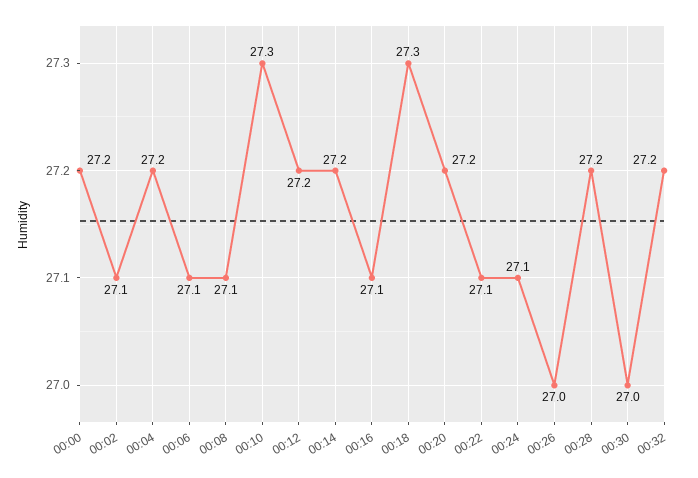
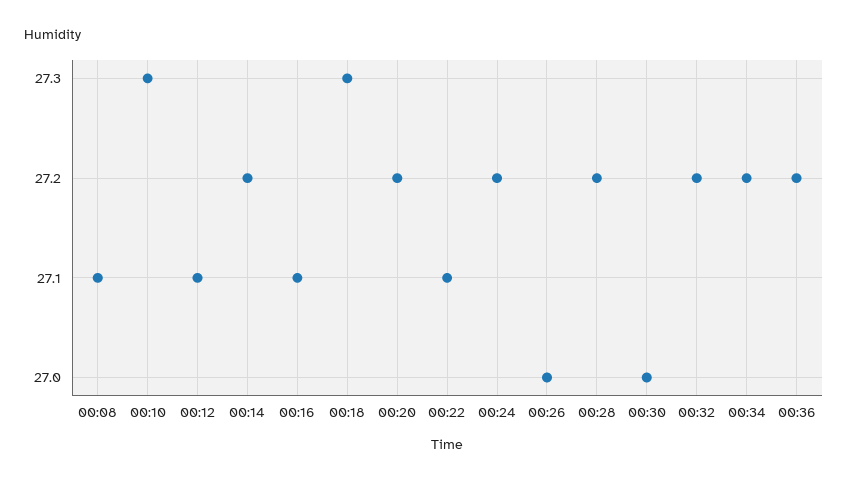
00:00: 27.2 -> none
00:02: 27.1 -> none
00:04: 27.2 -> none
00:06: 27.1 -> none
00:12: 27.2 -> 27.1
00:24: 27.1 -> 27.2
00:34: none -> 27.2
00:36: none -> 27.2

